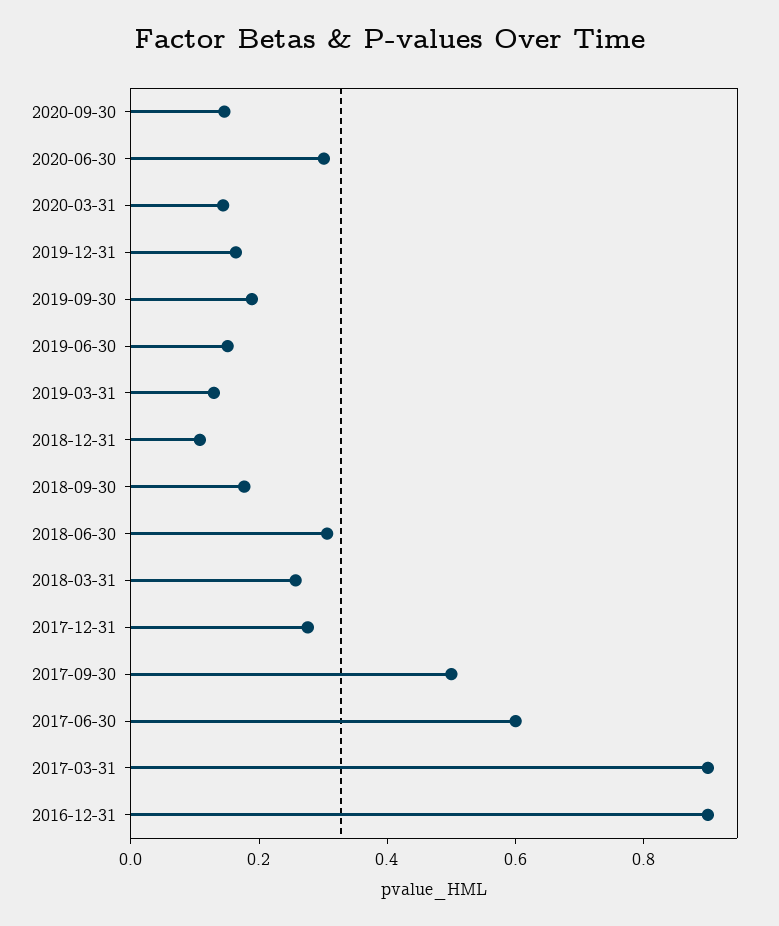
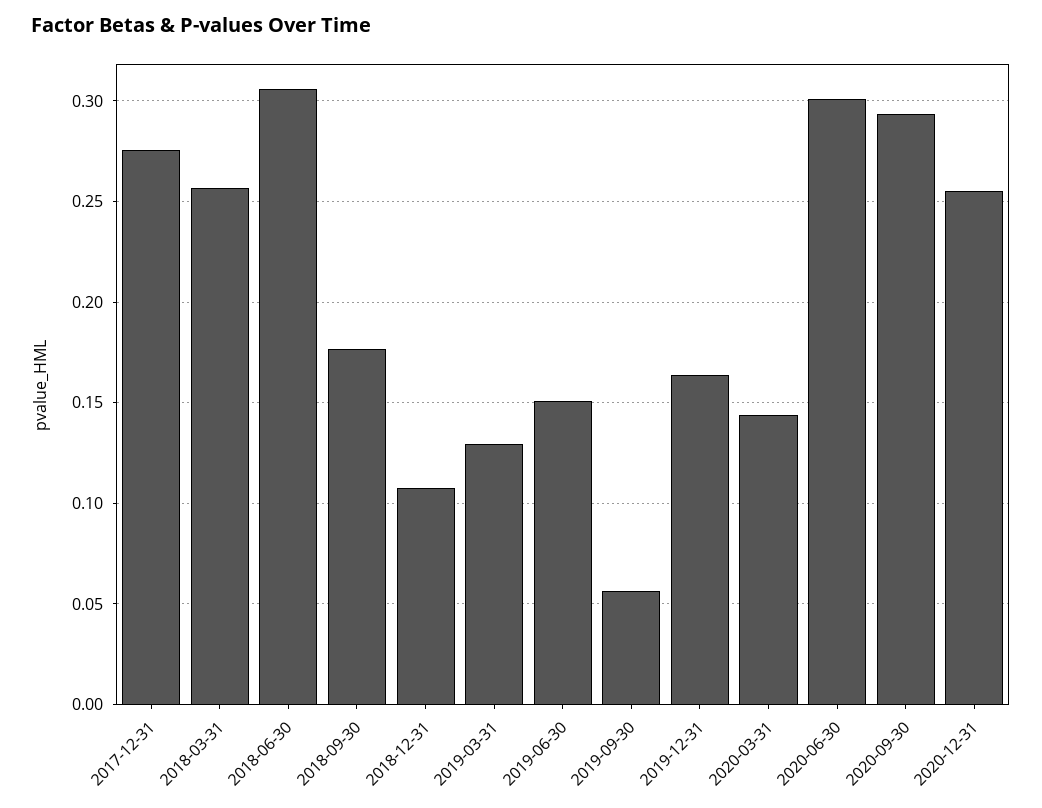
2020-09-30: 0.15 -> 0.295
2019-09-30: 0.2 -> 0.055
2017-09-30: 0.5 -> none
2017-06-30: 0.6 -> none
2017-03-31: 0.9 -> none
2016-12-31: 0.9 -> none
2020-12-31: none -> 0.255

